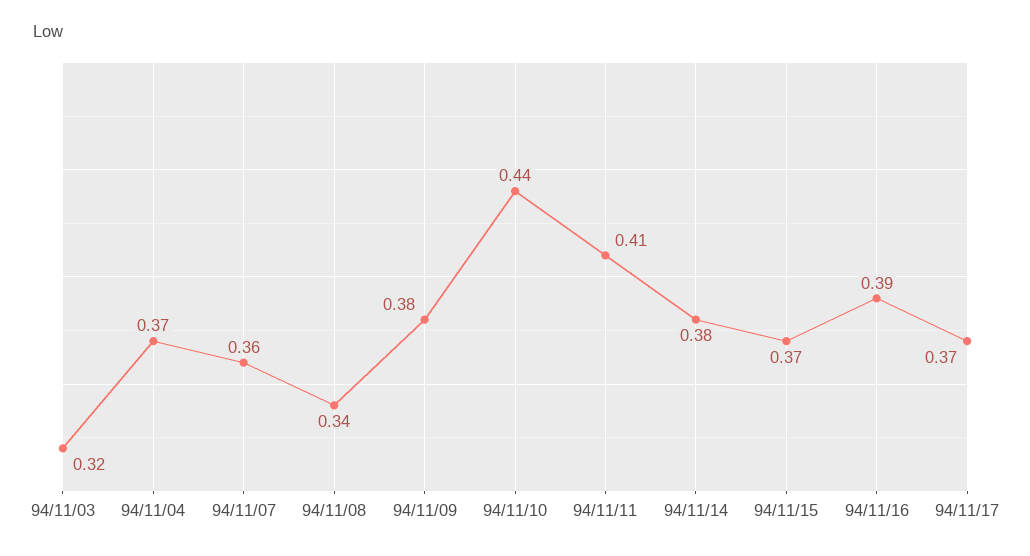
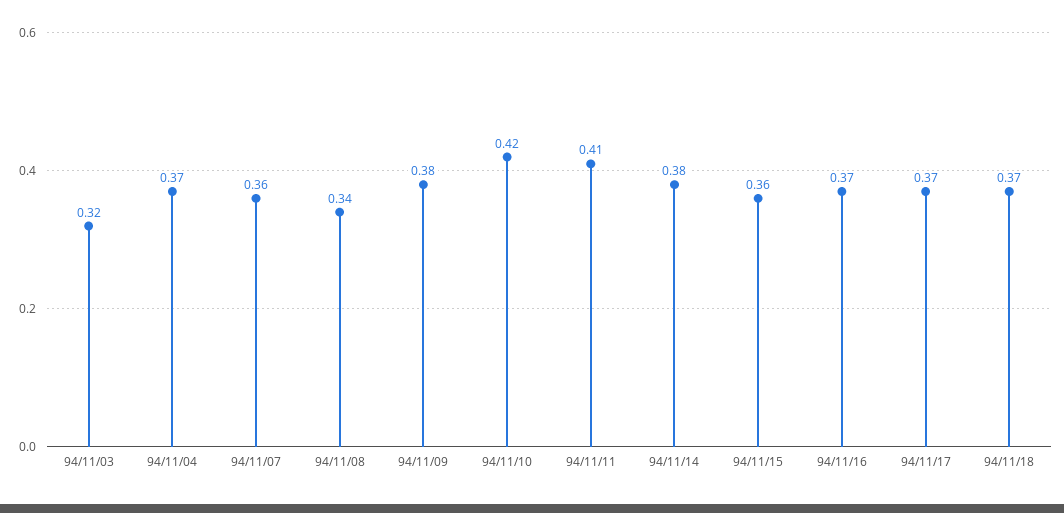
94/11/10: 0.44 -> 0.42
94/11/15: 0.37 -> 0.36
94/11/16: 0.39 -> 0.37
94/11/18: none -> 0.37

